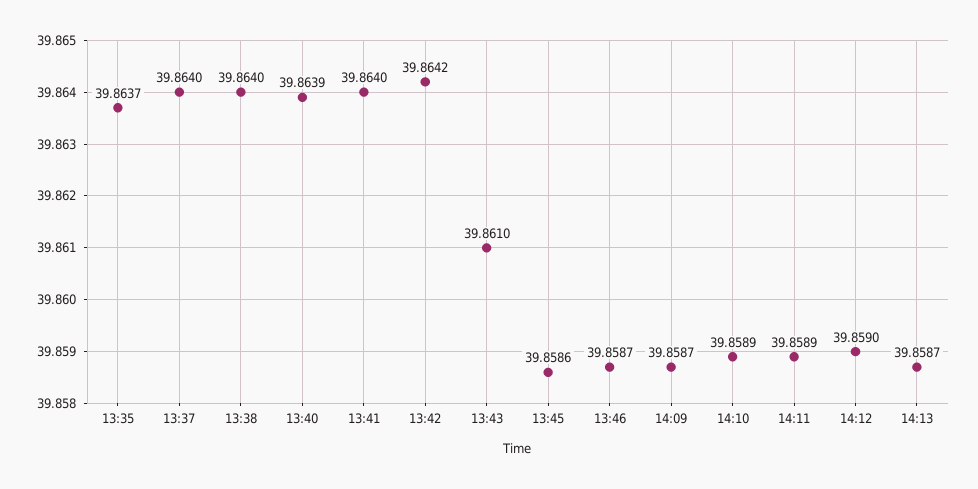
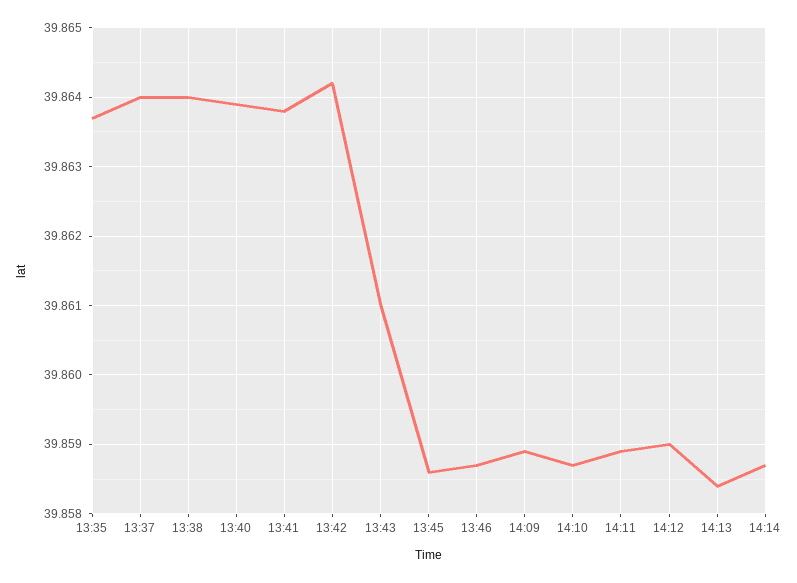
13:41: 39.864 -> 39.8638
14:09: 39.8587 -> 39.8589
14:10: 39.8589 -> 39.8587
14:13: 39.8587 -> 39.8584
14:14: none -> 39.8587

